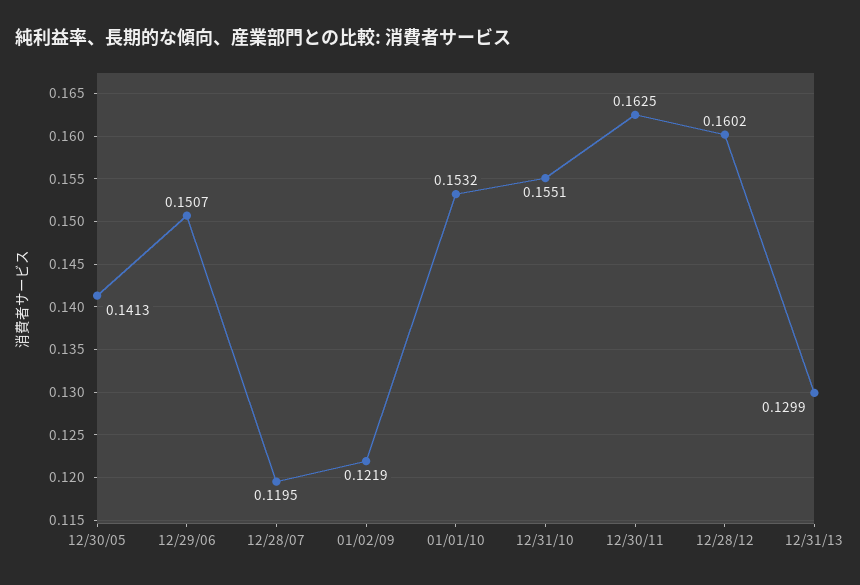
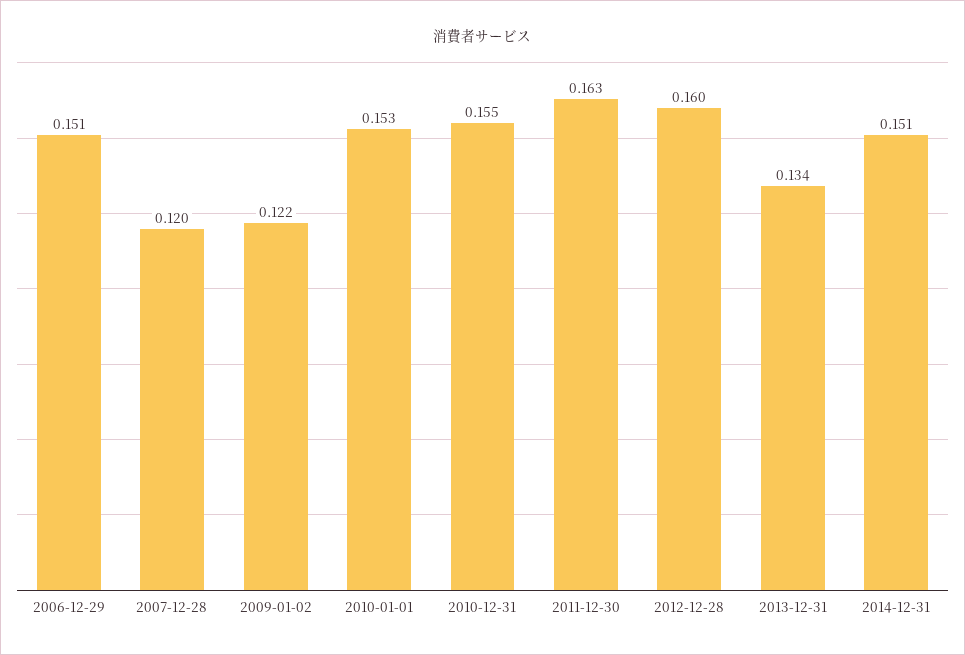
12/30/05: 0.1413 -> none
12/31/13: 0.1299 -> 0.134
2014-12-31: none -> 0.151

